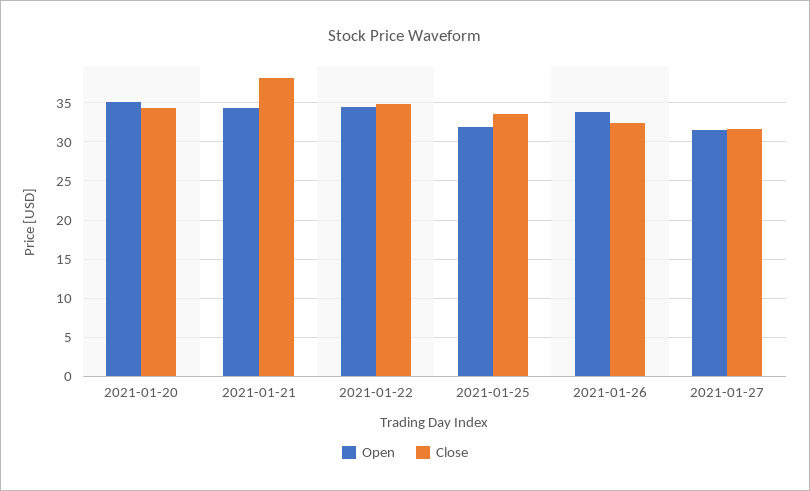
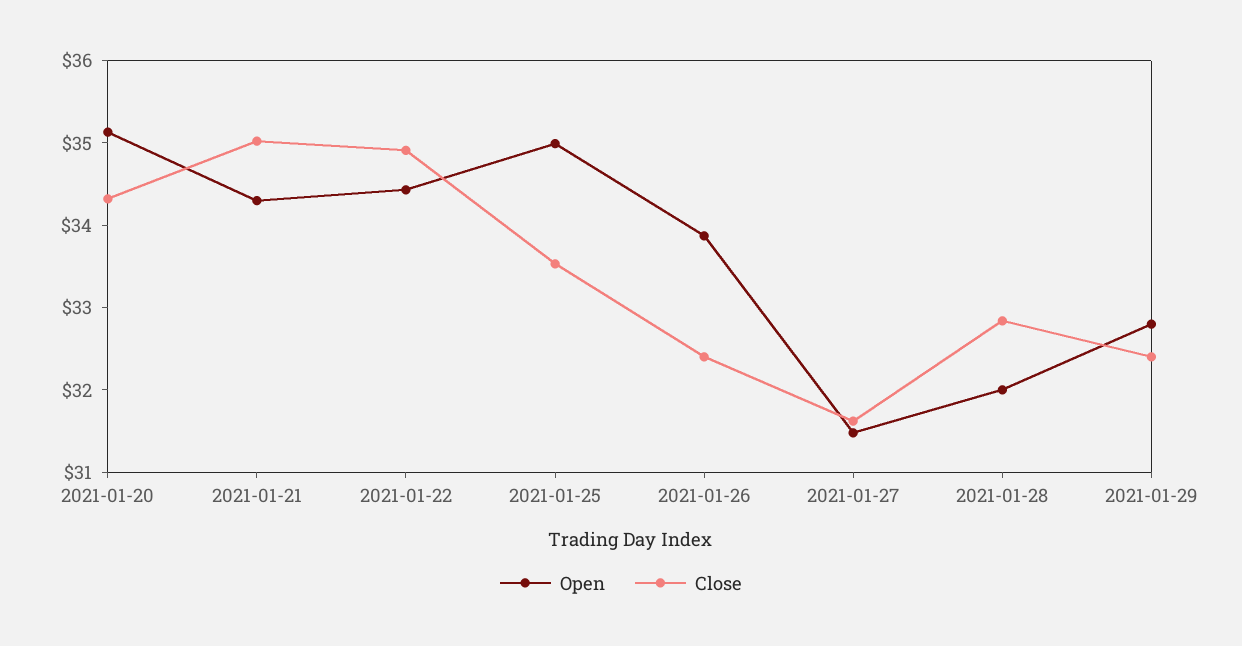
Close, 2021-01-21: 38 -> 35
Open, 2021-01-25: 32 -> 35
Open, 2021-01-28: none -> 32
Close, 2021-01-28: none -> 32.8
Open, 2021-01-29: none -> 32.8
Close, 2021-01-29: none -> 32.4

